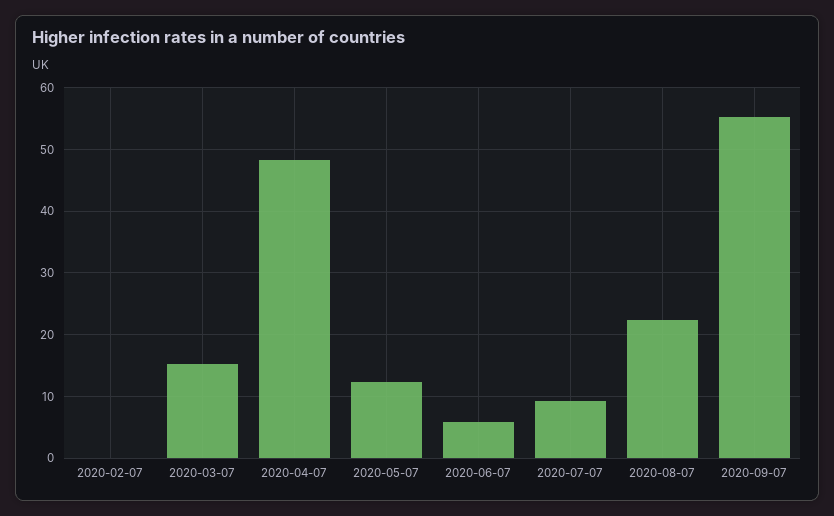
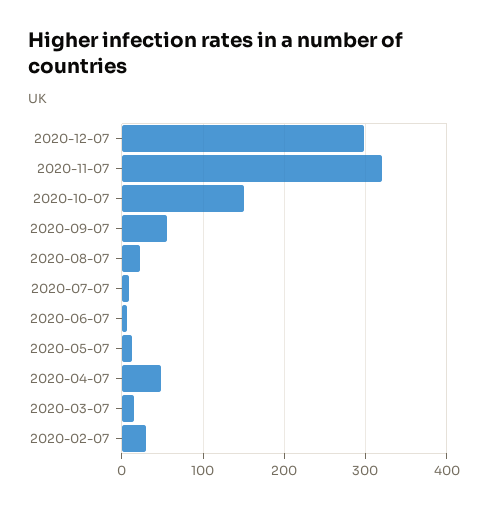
2020-02-07: 0 -> 30
2020-12-07: none -> 300
2020-11-07: none -> 320
2020-10-07: none -> 150

